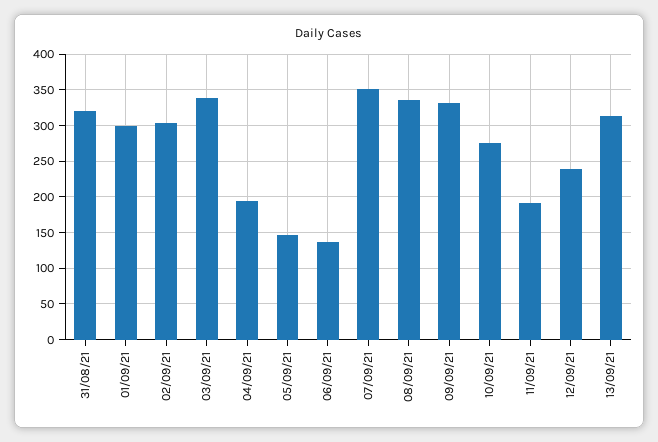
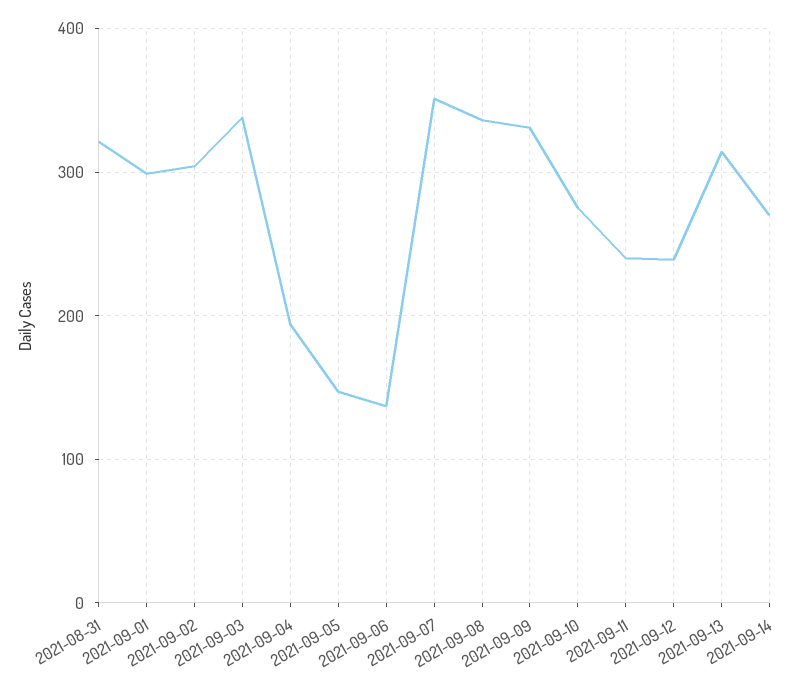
11/09/21: 190 -> 240
2021-09-14: none -> 270

